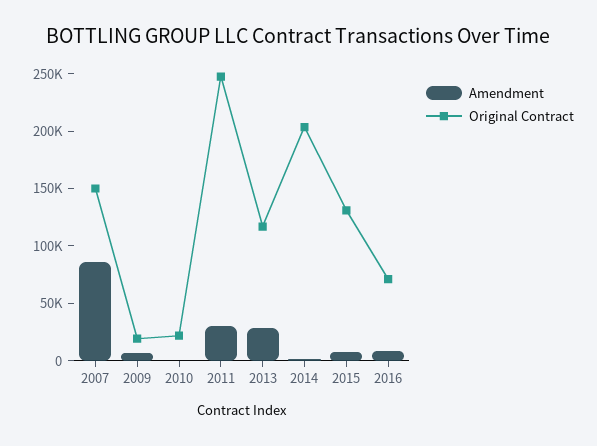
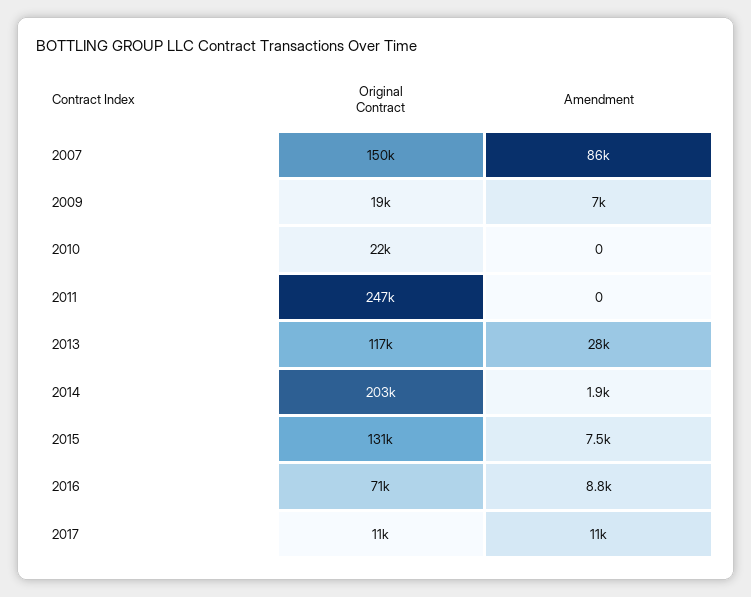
Amendment, 2011: 30000 -> 0
Original Contract, 2017: none -> 11000
Amendment, 2017: none -> 11000

